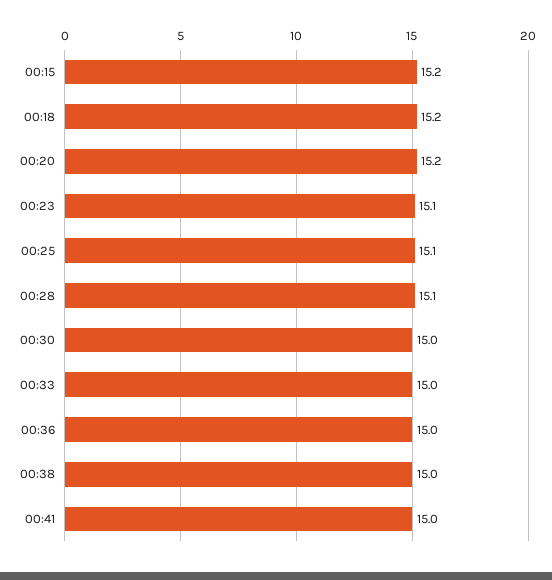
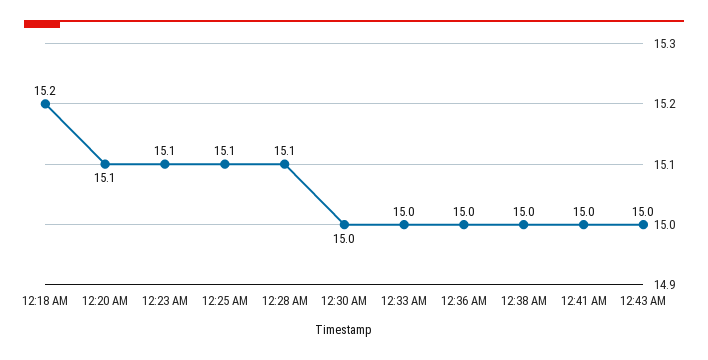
00:15: 15.2 -> none
00:20: 15.2 -> 15.1
12:43 AM: none -> 15

